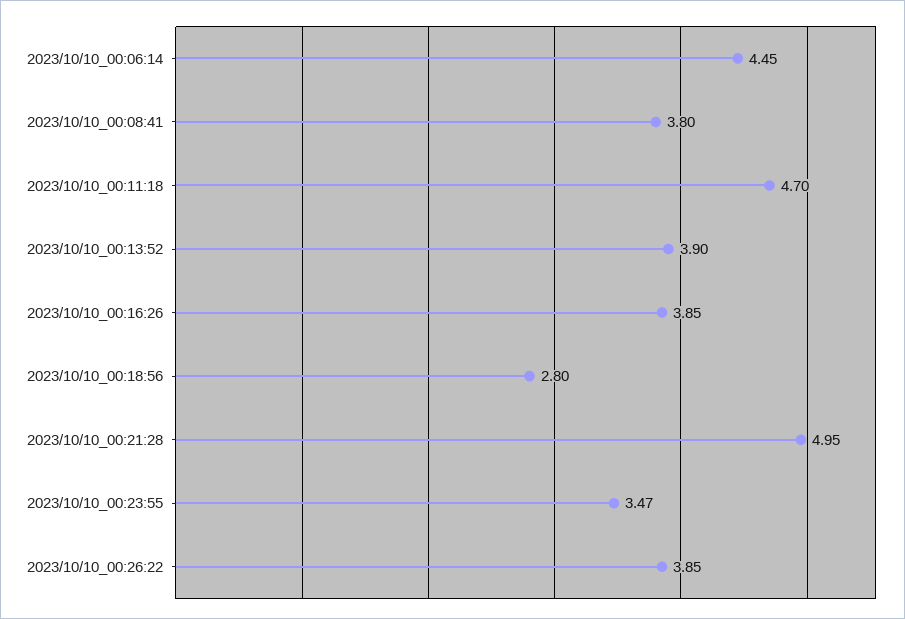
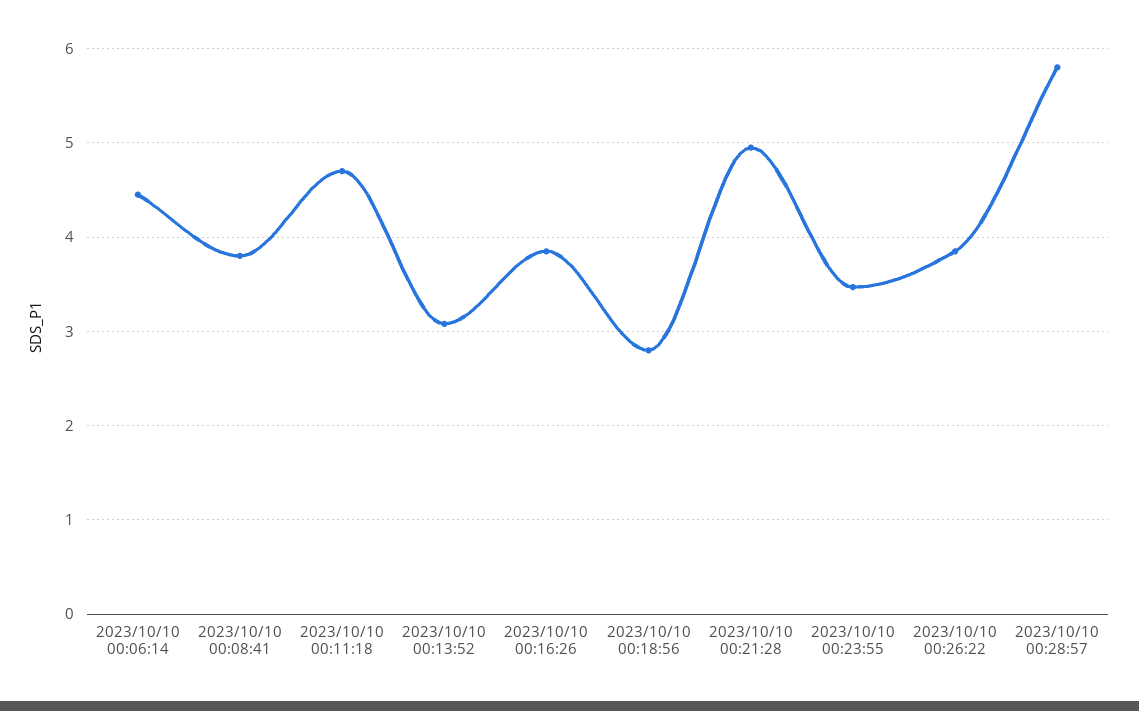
2023/10/10_00:13:52: 3.9 -> 3.1
2023/10/10 00:28:57: none -> 5.8

